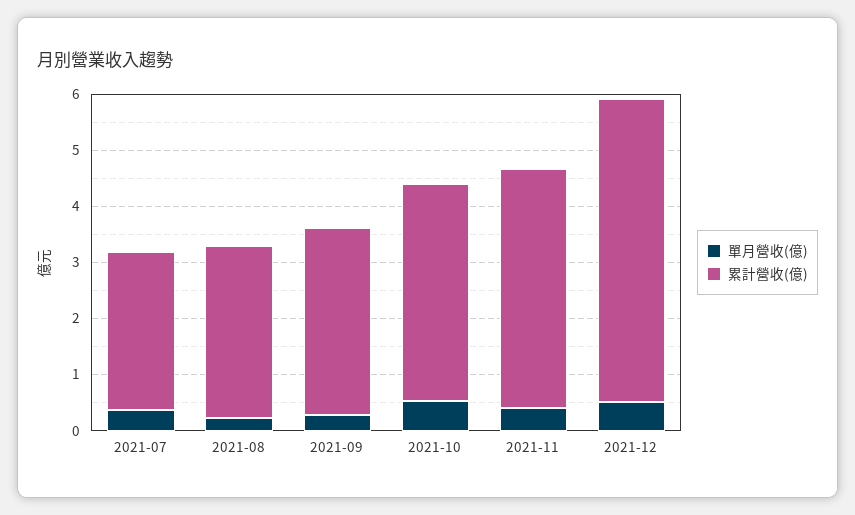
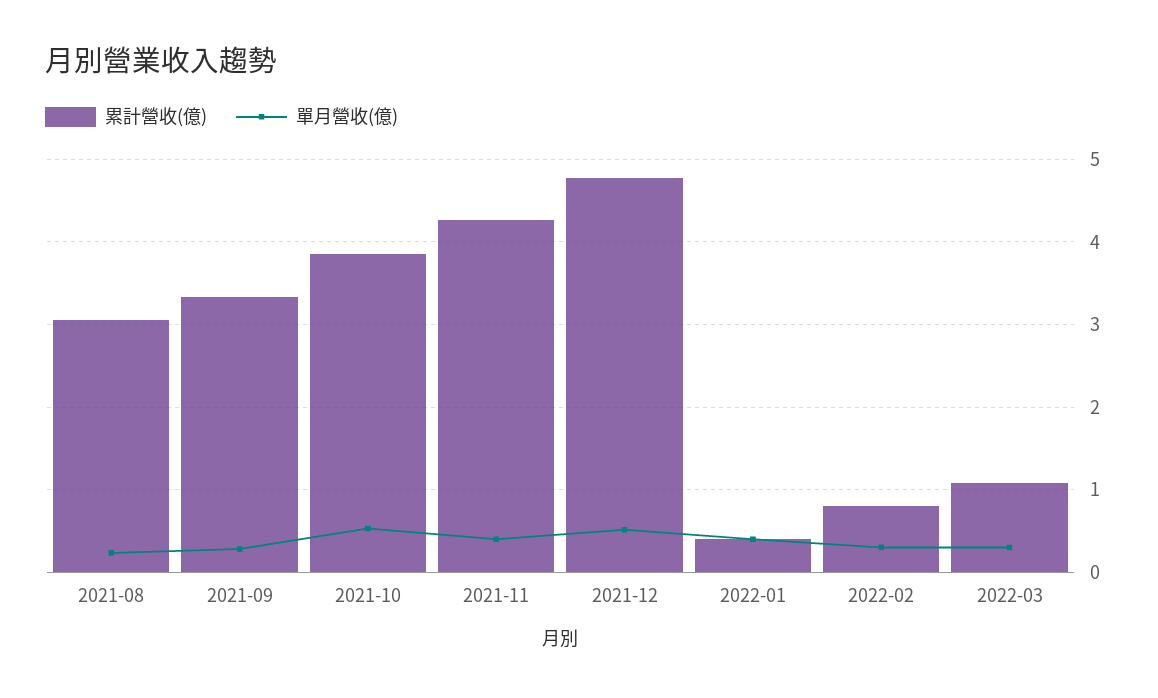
單月營收(億), 2021-07: 0.4 -> none
累計營收(億), 2021-07: 2.8 -> none
累計營收(億), 2021-12: 5.4 -> 4.8
累計營收(億), 2022-01: none -> 0.4
單月營收(億), 2022-01: none -> 0.4
累計營收(億), 2022-02: none -> 0.8
單月營收(億), 2022-02: none -> 0.3
累計營收(億), 2022-03: none -> 1.1
單月營收(億), 2022-03: none -> 0.3

